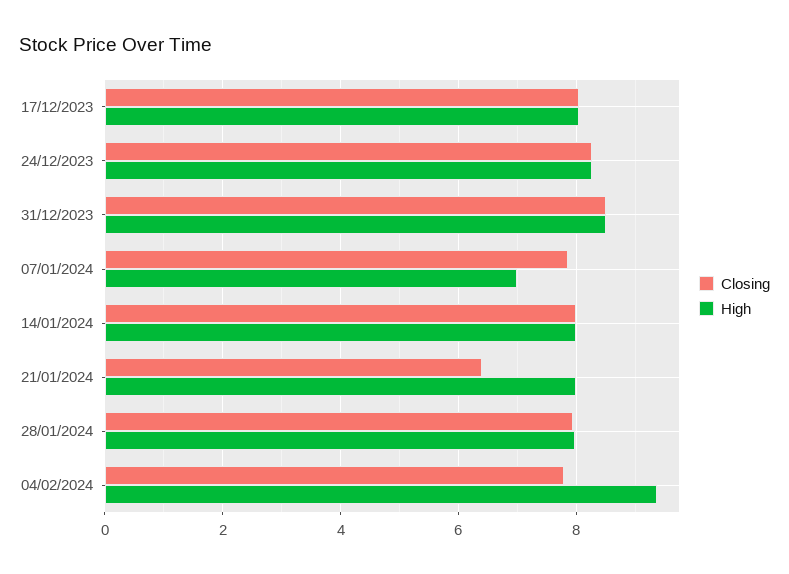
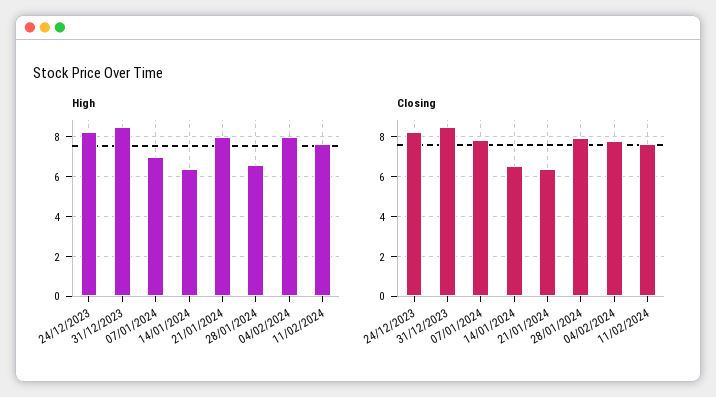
Closing, 17/12/2023: 8 -> none
High, 17/12/2023: 8 -> none
Closing, 14/01/2024: 8 -> 6.5
High, 14/01/2024: 8 -> 6.5
High, 28/01/2024: 8 -> 6.5
High, 04/02/2024: 9.4 -> 8
High, 11/02/2024: none -> 7.5
Closing, 11/02/2024: none -> 7.5

